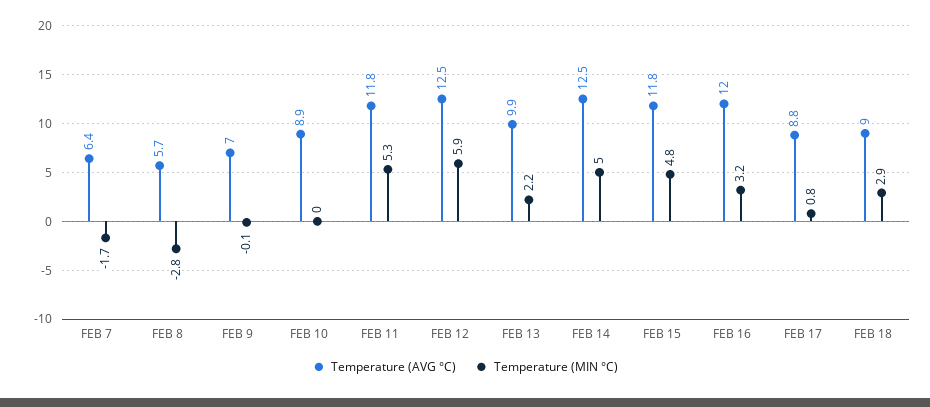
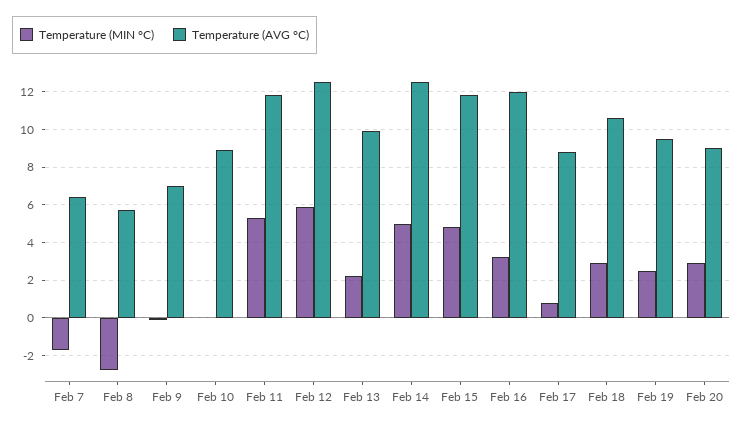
Temperature (AVG °C), FEB 18: 9 -> 10.5
Temperature (MIN °C), Feb 19: none -> 2.5
Temperature (AVG °C), Feb 19: none -> 9.5
Temperature (MIN °C), Feb 20: none -> 3
Temperature (AVG °C), Feb 20: none -> 9

